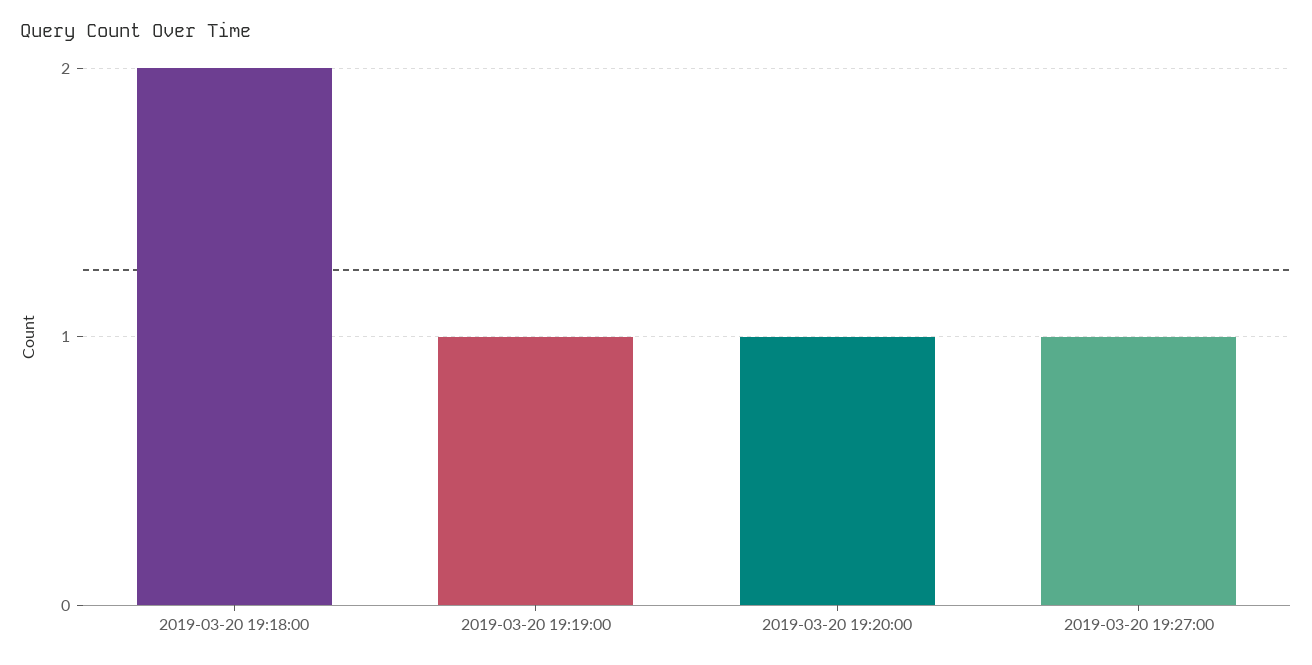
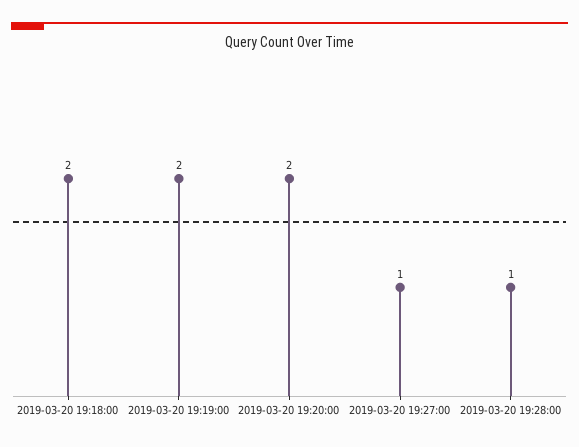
2019-03-20 19:19:00: 1 -> 2
2019-03-20 19:20:00: 1 -> 2
2019-03-20 19:28:00: none -> 1

